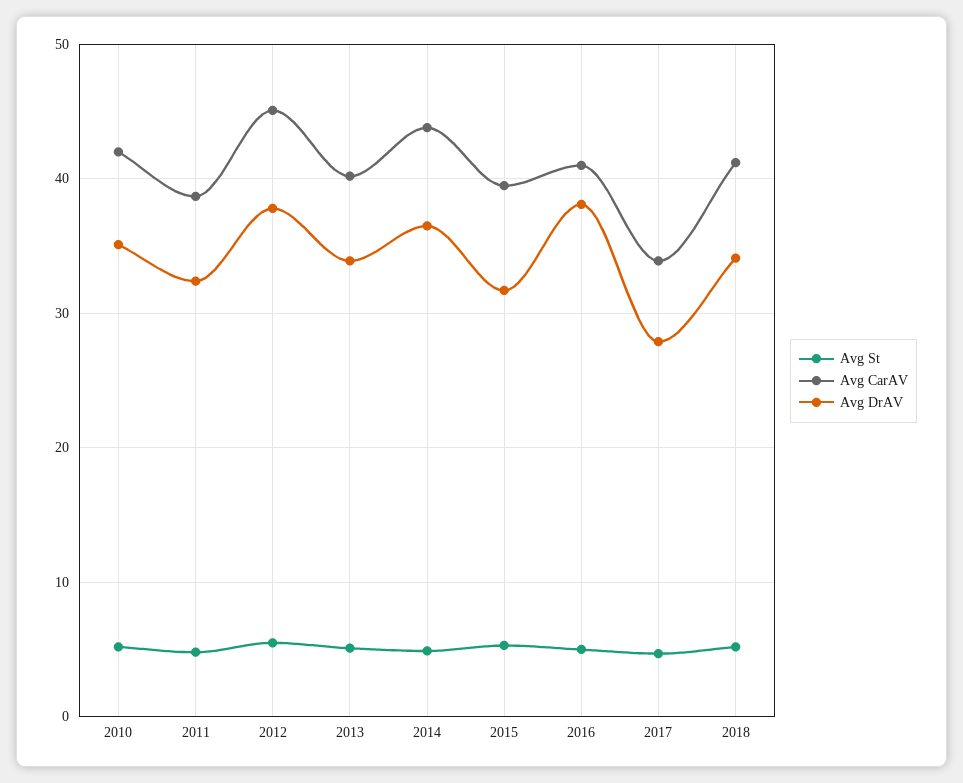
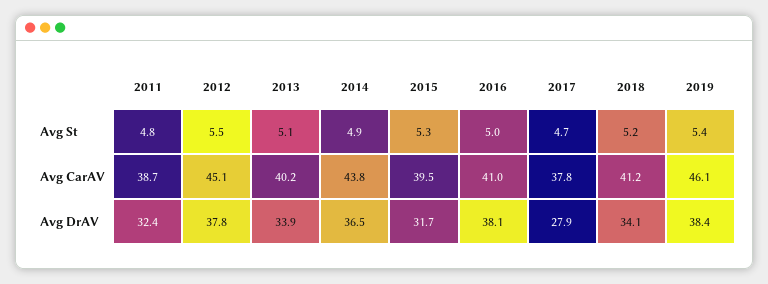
Avg St, 2010: 5 -> none
Avg CarAV, 2010: 42 -> none
Avg DrAV, 2010: 35 -> none
Avg CarAV, 2017: 34 -> 37.8
Avg St, 2019: none -> 5.4
Avg CarAV, 2019: none -> 46.1
Avg DrAV, 2019: none -> 38.4

